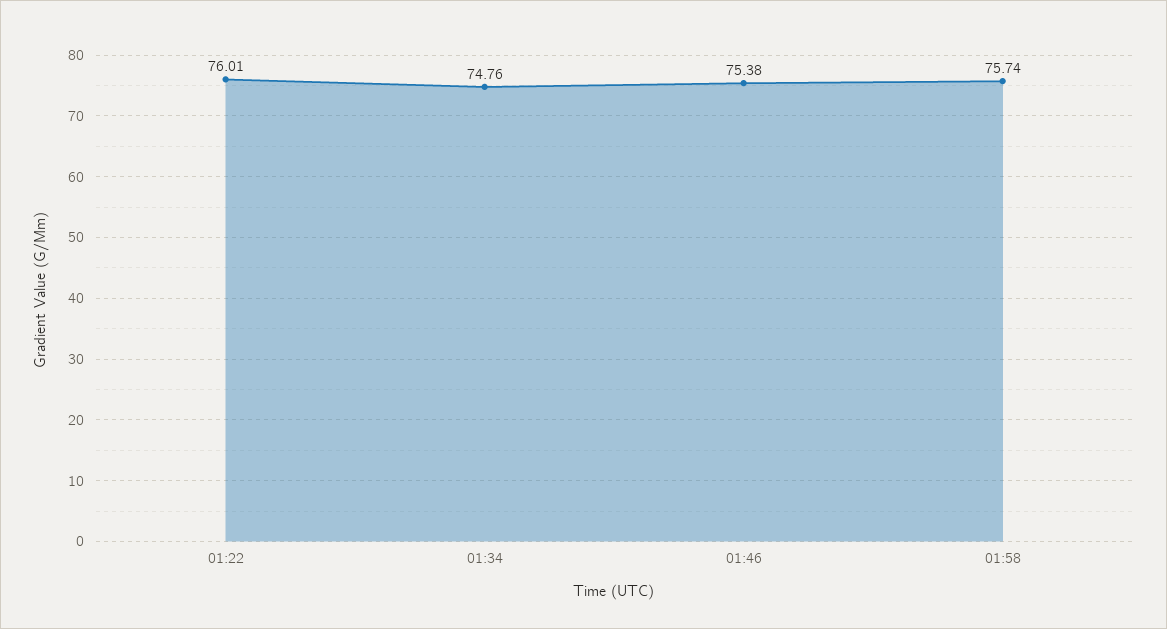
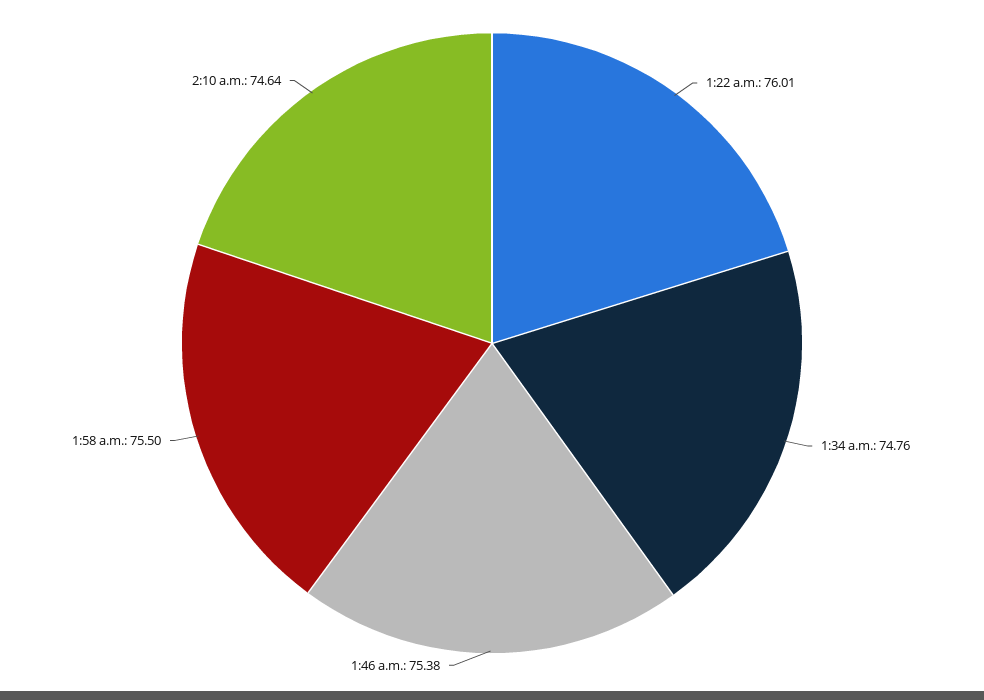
01:58: 75.74 -> 75.5
2:10 a.m.: none -> 74.64

